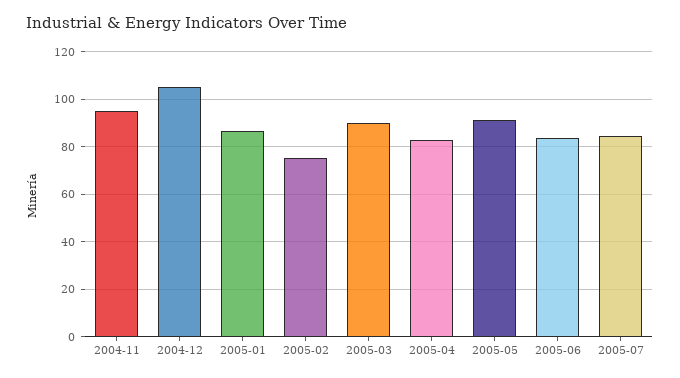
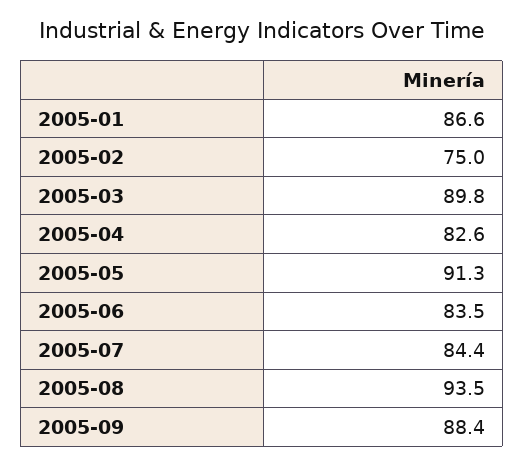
2004-11: 95 -> none
2004-12: 105 -> none
2005-08: none -> 93.5
2005-09: none -> 88.4

